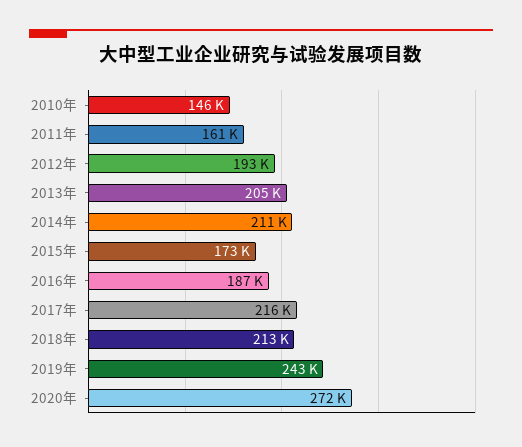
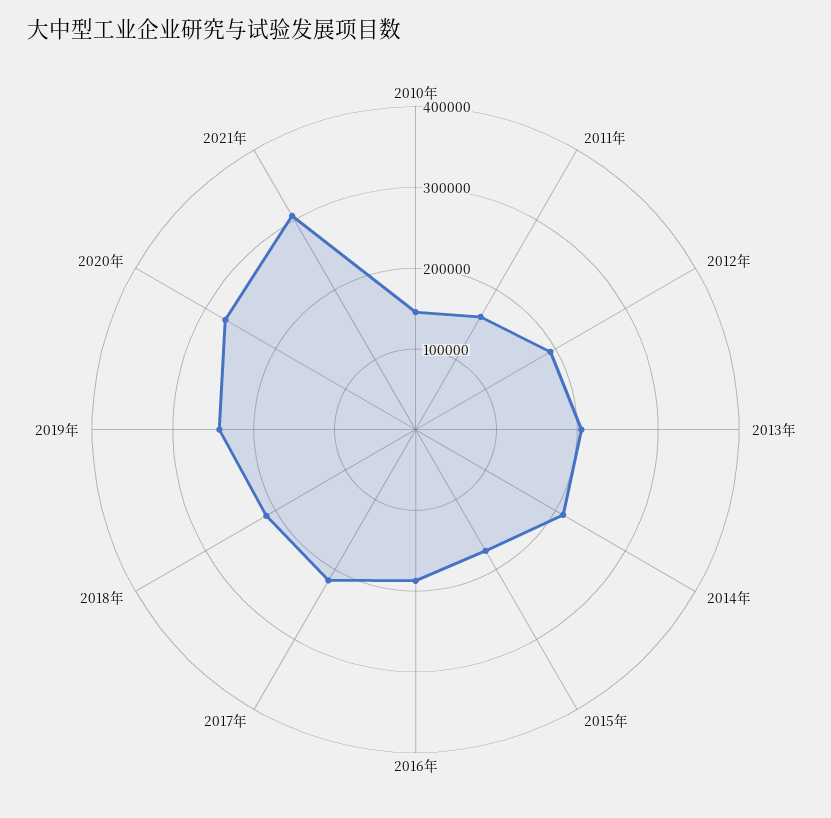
2021年: none -> 300000

